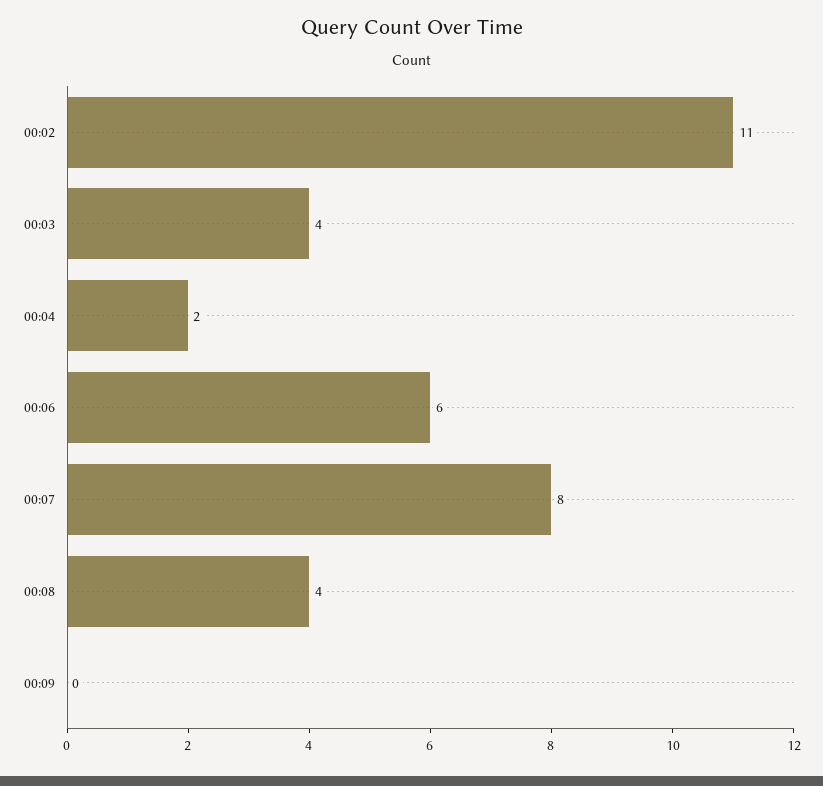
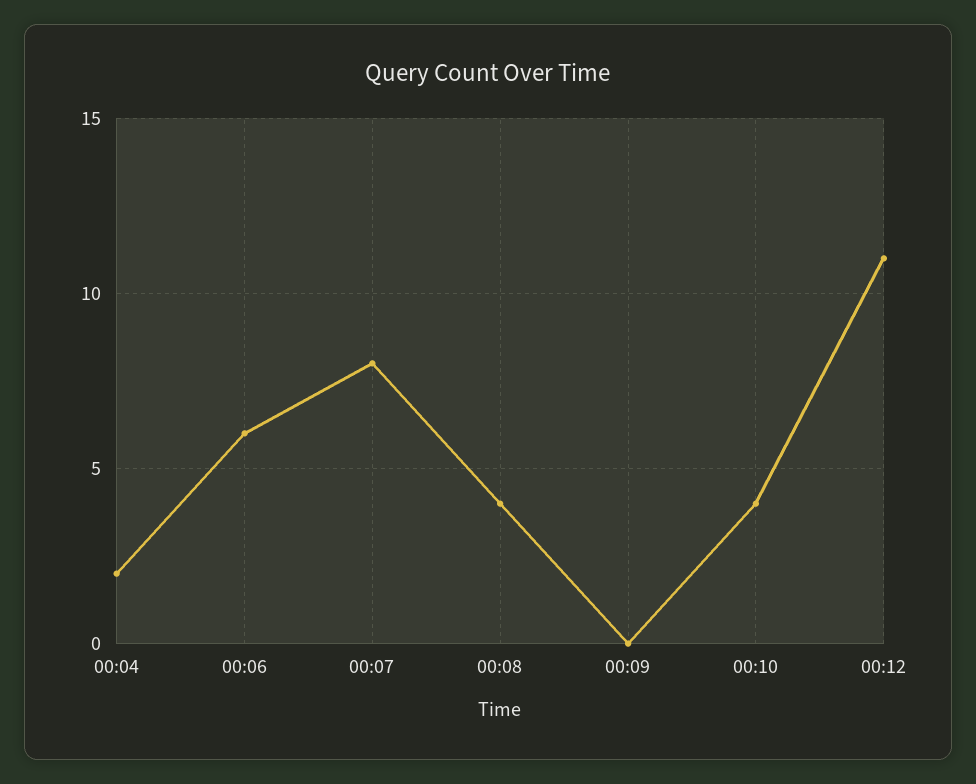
00:02: 11 -> none
00:03: 4 -> none
00:10: none -> 4
00:12: none -> 11

